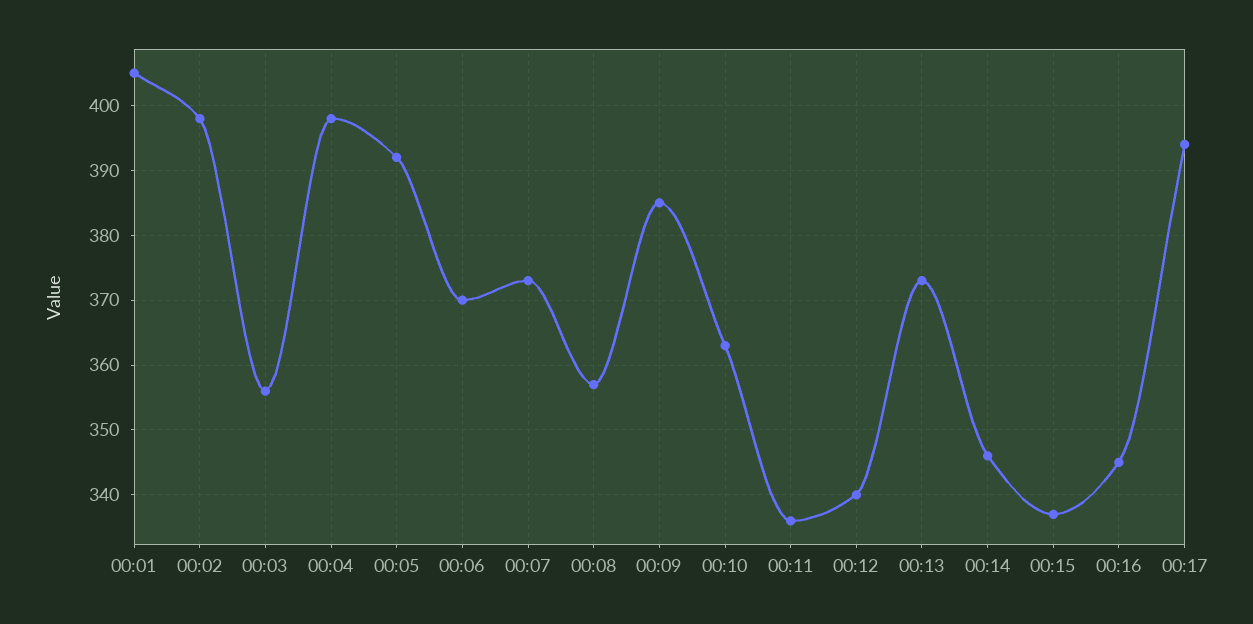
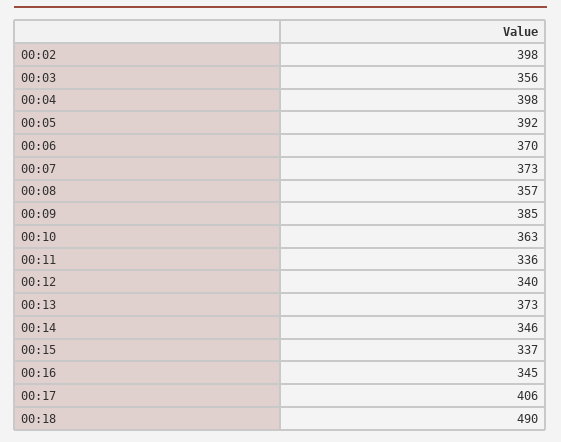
00:01: 405 -> none
00:17: 394 -> 406
00:18: none -> 490

